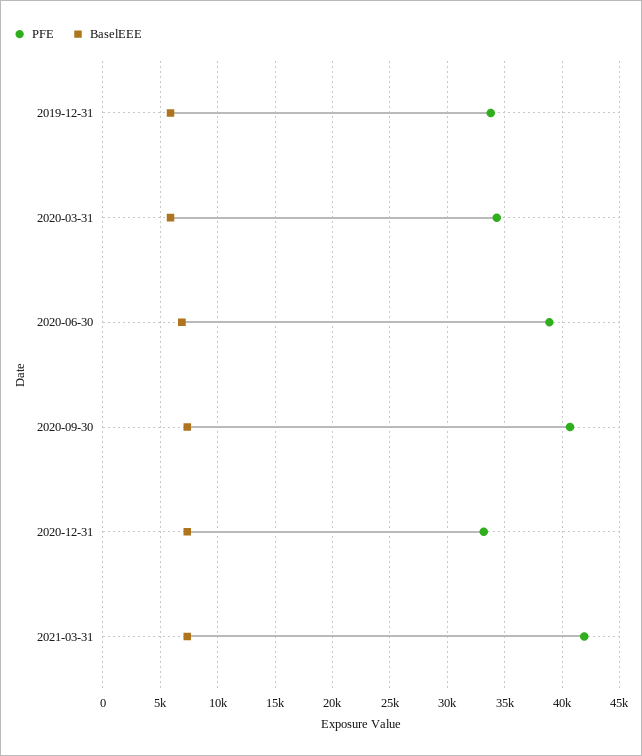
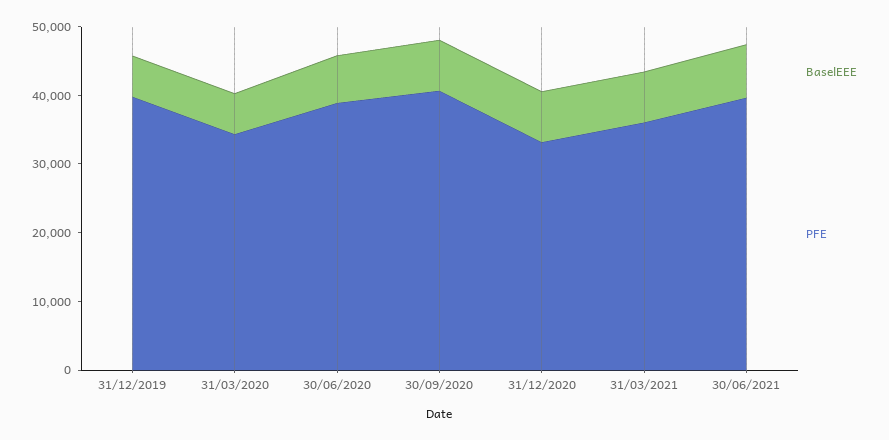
PFE, 2019-12-31: 34000 -> 40000
PFE, 2021-03-31: 42000 -> 36000
BaselEEE, 30/06/2021: none -> 8000
PFE, 30/06/2021: none -> 40000

